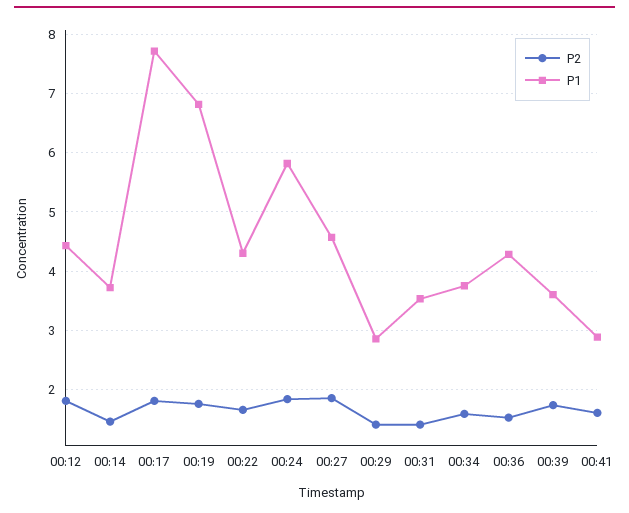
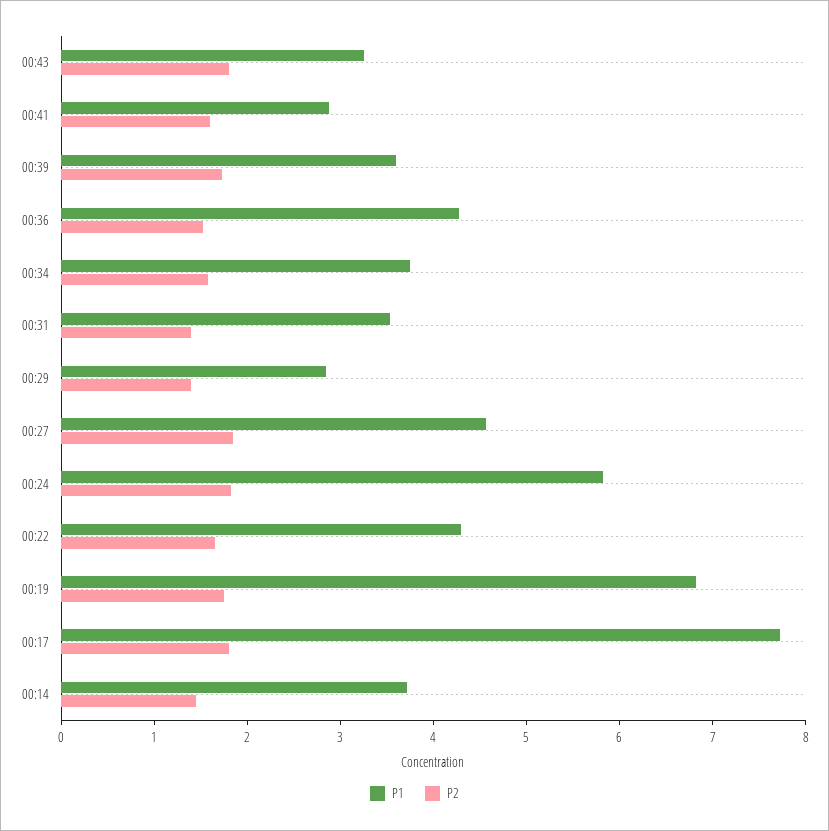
P2, 00:12: 1.8 -> none
P1, 00:12: 4.4 -> none
P1, 00:43: none -> 3.2
P2, 00:43: none -> 1.8

